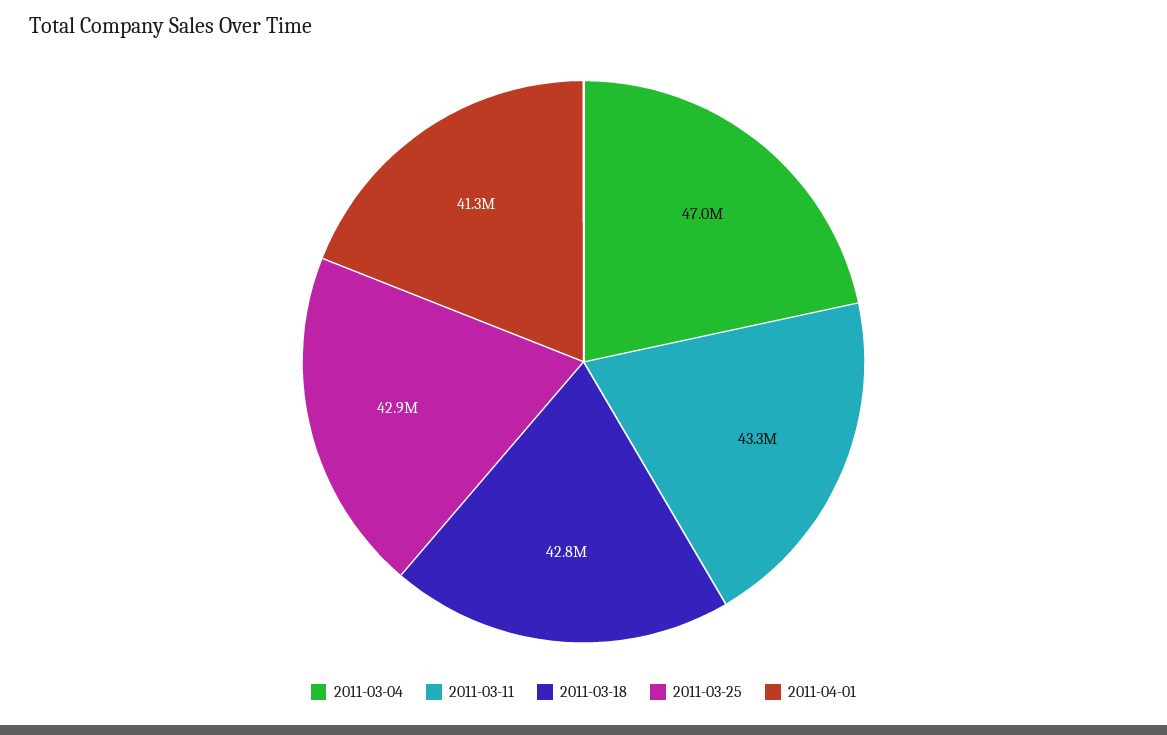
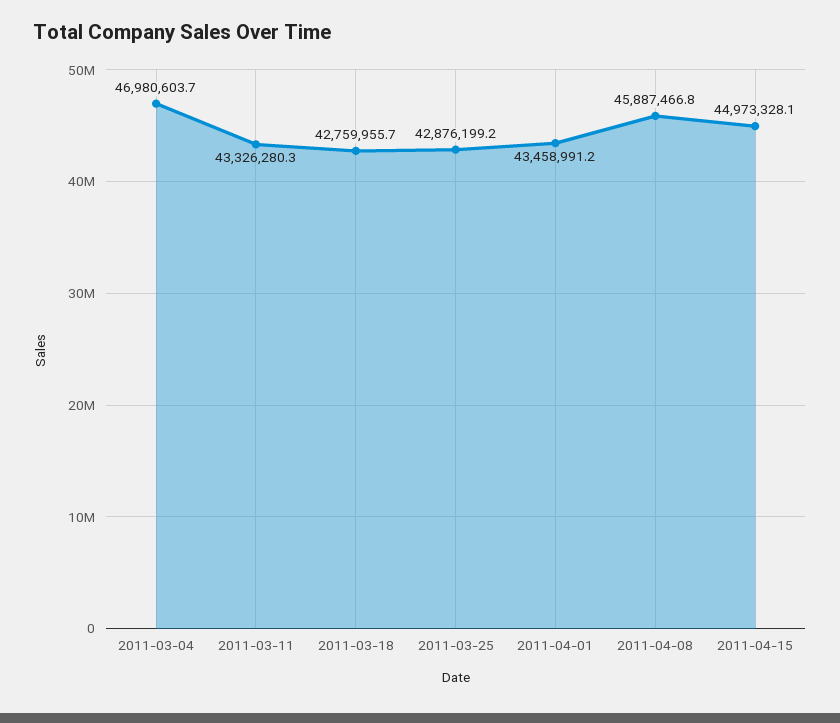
2011-04-01: 41300000 -> 43458991.2
2011-04-08: none -> 45887466.8
2011-04-15: none -> 44973328.1

